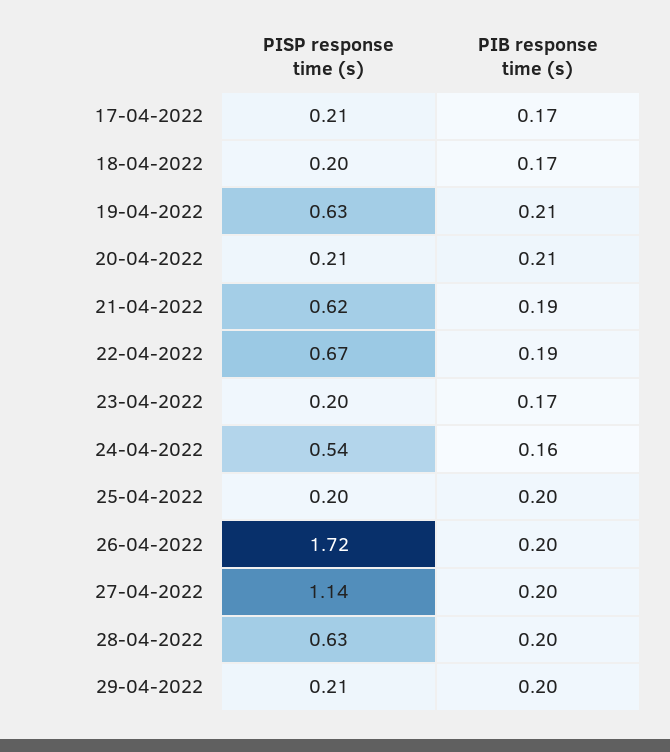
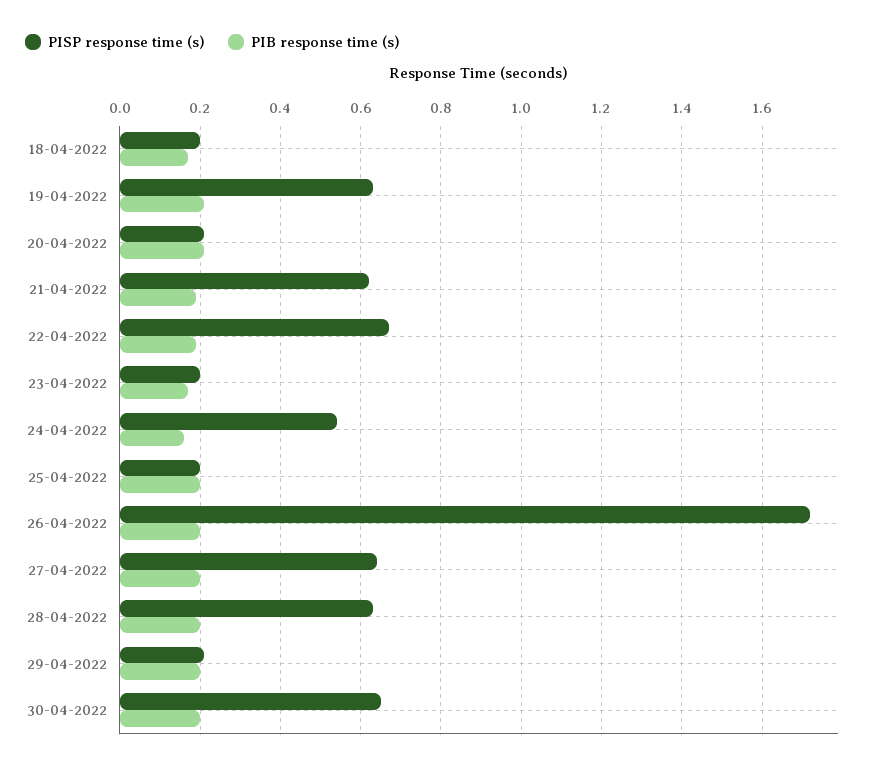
PISP response time (s), 17-04-2022: 0.21 -> none
PIB response time (s), 17-04-2022: 0.17 -> none
PISP response time (s), 27-04-2022: 1.14 -> 0.65
PISP response time (s), 30-04-2022: none -> 0.65
PIB response time (s), 30-04-2022: none -> 0.2

